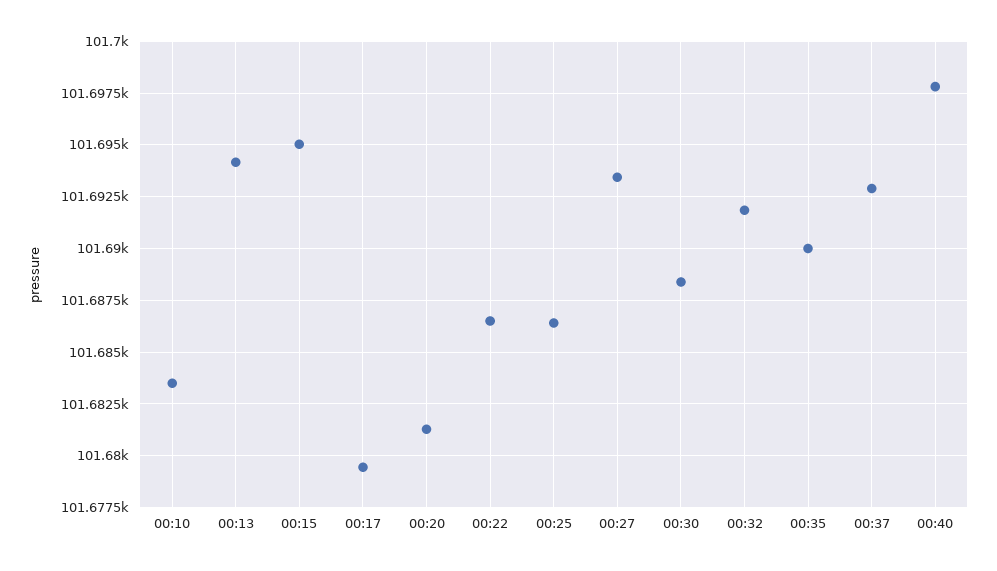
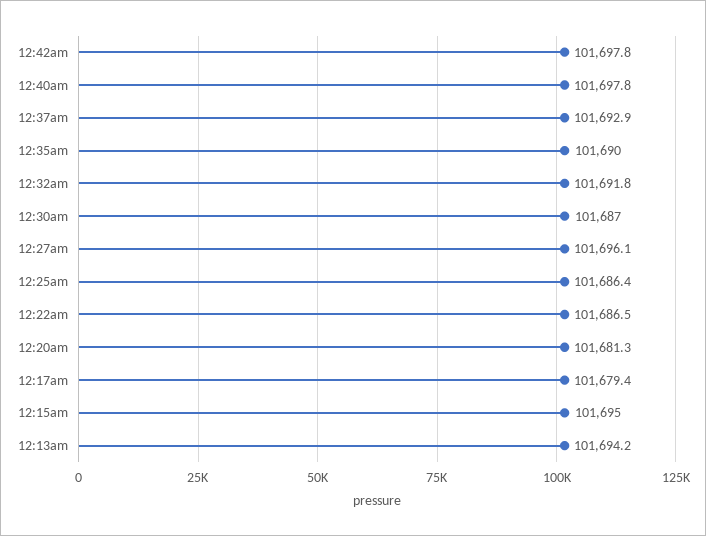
00:10: 101683.5 -> none
00:27: 101693.5 -> 101696.1
00:30: 101688.5 -> 101687
12:42am: none -> 101697.8

